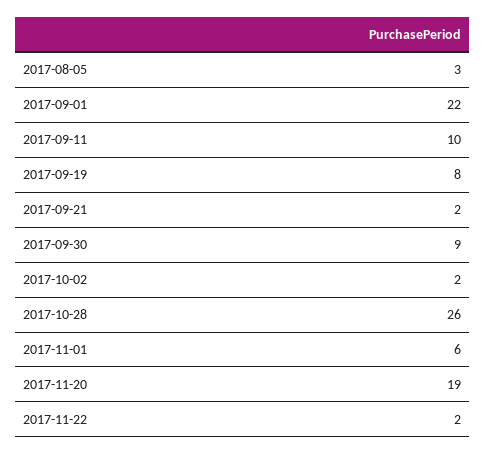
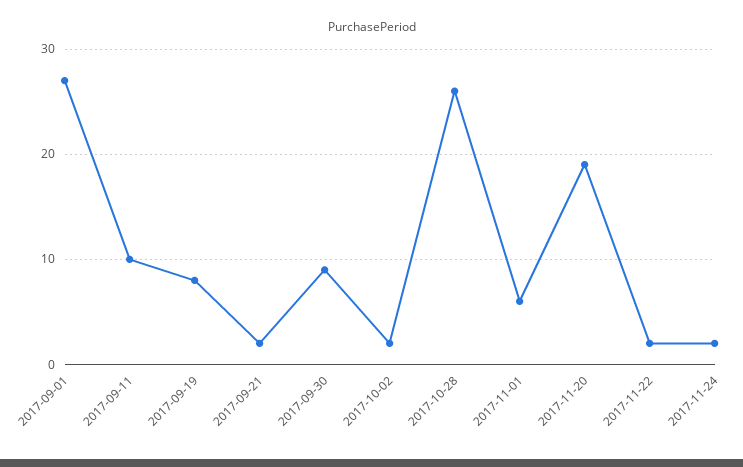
2017-08-05: 3 -> none
2017-09-01: 22 -> 27
2017-11-24: none -> 2

